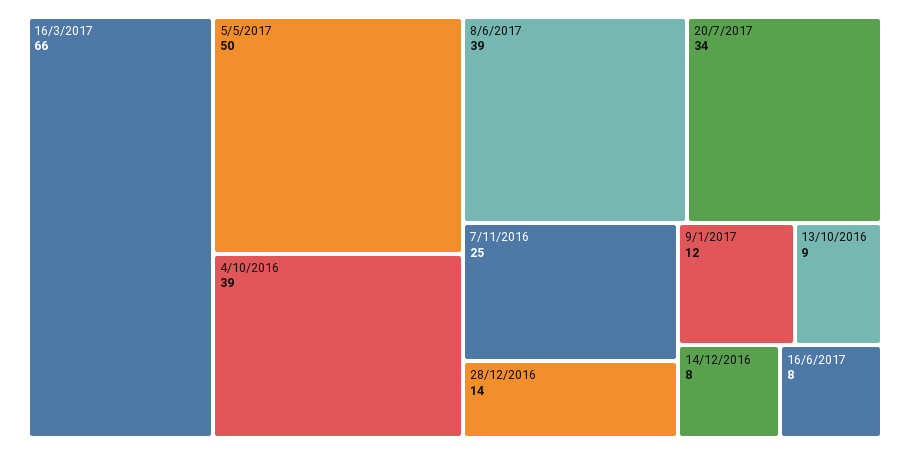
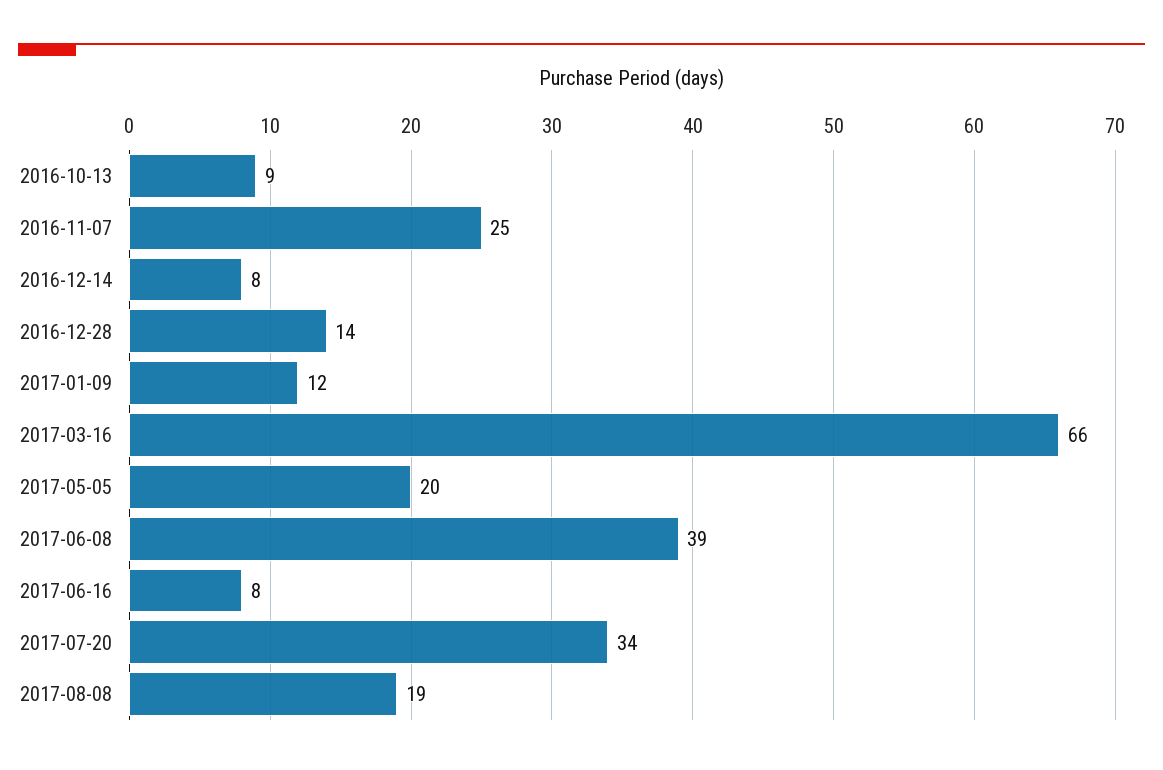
5/5/2017: 50 -> 20
4/10/2016: 39 -> none
2017-08-08: none -> 19

